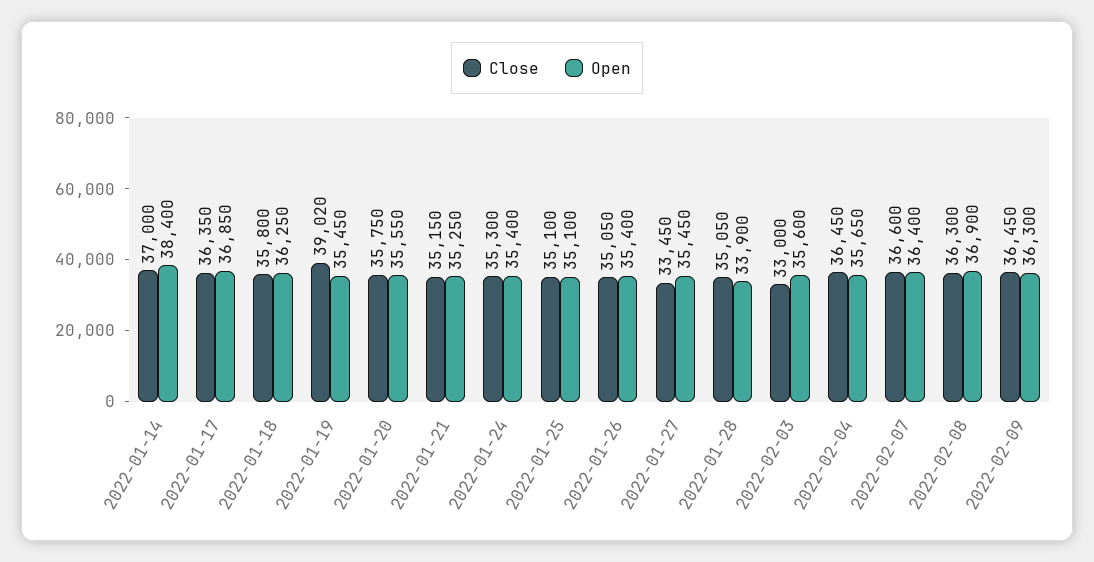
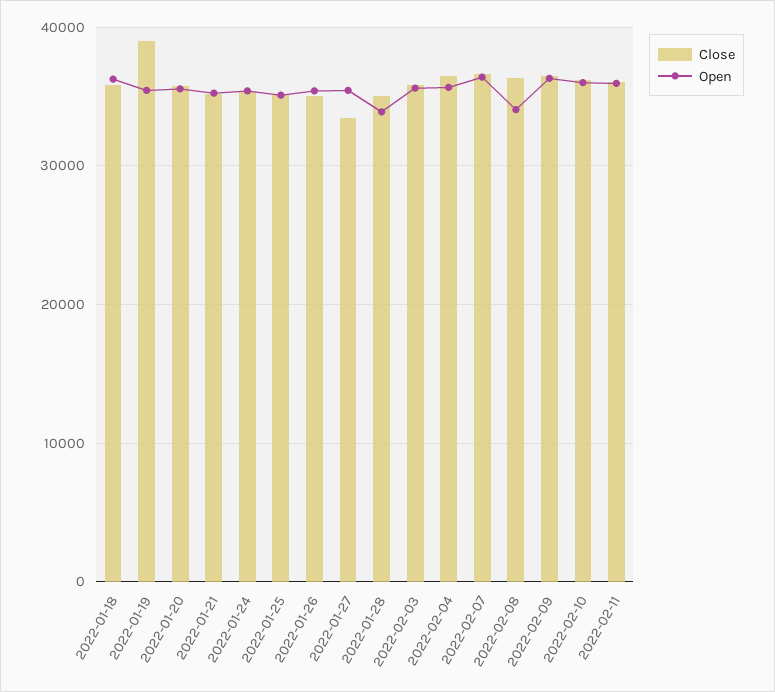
Close, 2022-01-14: 37000 -> none
Open, 2022-01-14: 38400 -> none
Close, 2022-01-17: 36350 -> none
Open, 2022-01-17: 36850 -> none
Close, 2022-02-03: 33000 -> 36000
Open, 2022-02-08: 36900 -> 34000
Close, 2022-02-10: none -> 36000
Open, 2022-02-10: none -> 36000
Close, 2022-02-11: none -> 36000
Open, 2022-02-11: none -> 36000

